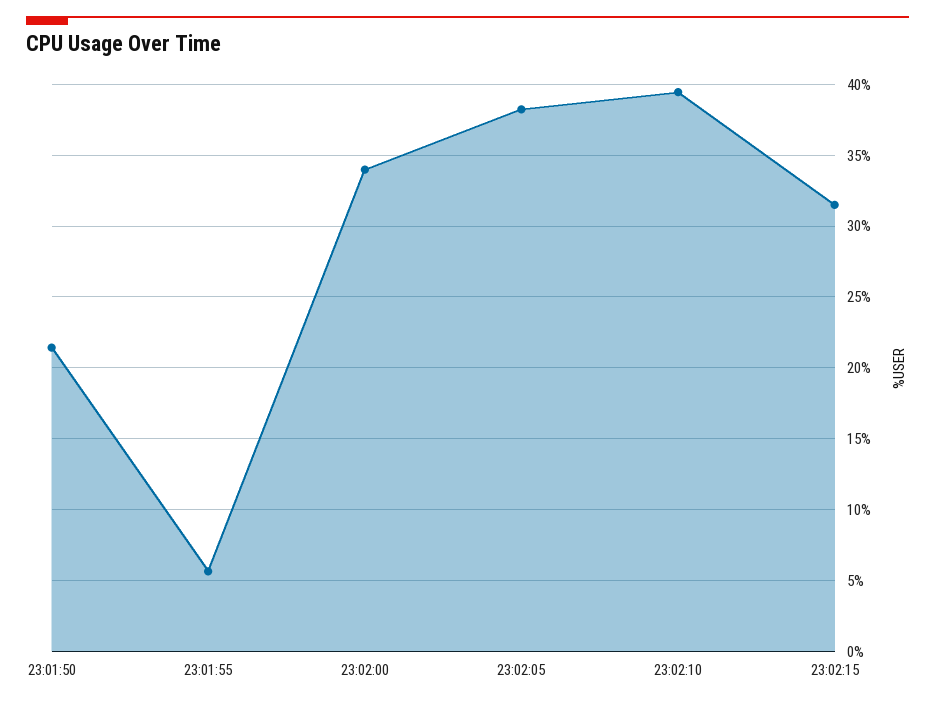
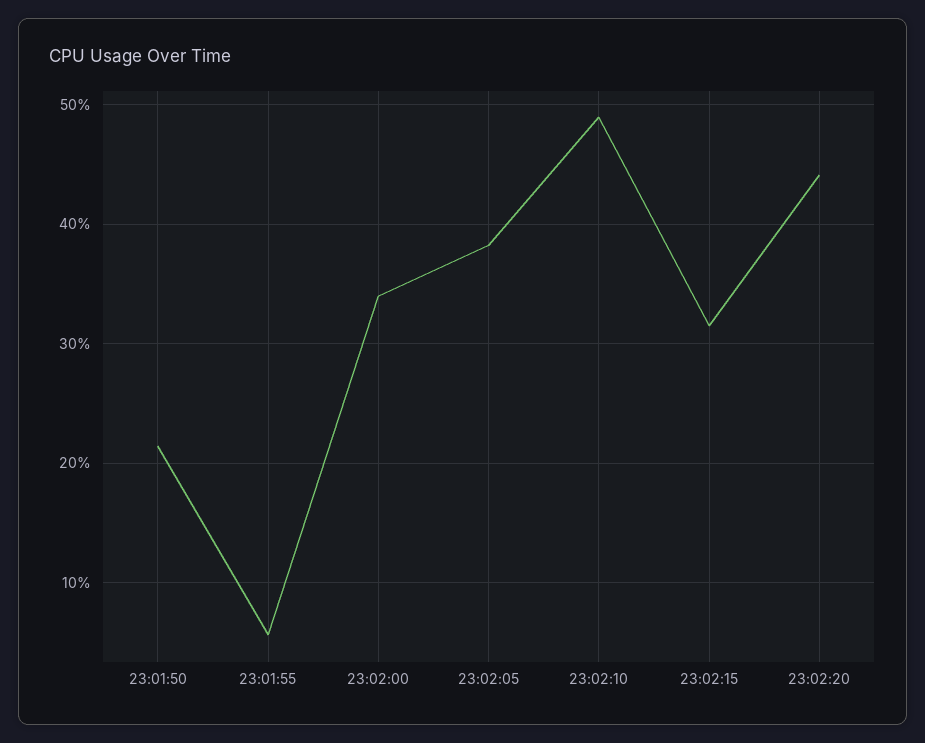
23:02:10: 39.5 -> 49
23:02:20: none -> 44

